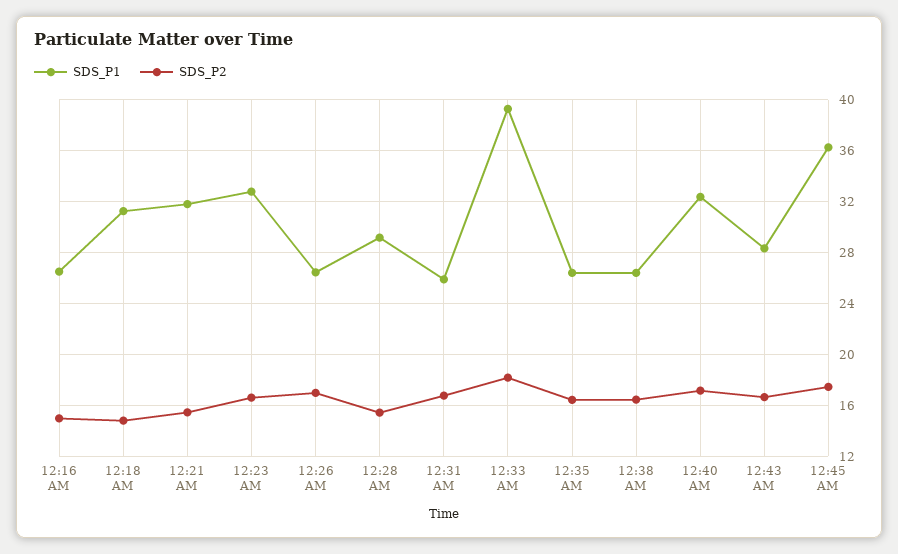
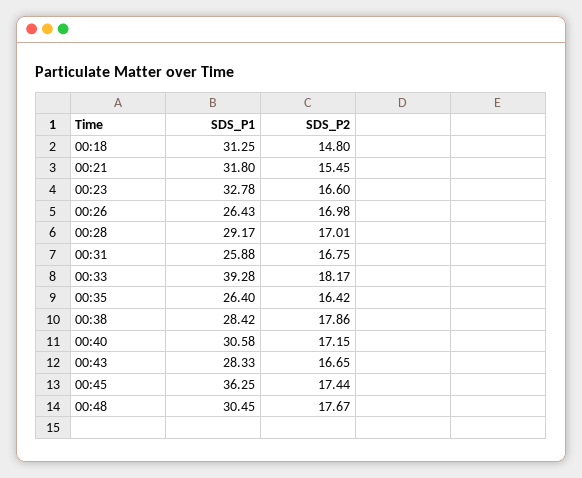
SDS_P1, 12:16 AM: 26.5 -> none
SDS_P2, 12:16 AM: 15 -> none
SDS_P2, 12:28 AM: 15.5 -> 17.01
SDS_P1, 12:38 AM: 26.5 -> 28.42
SDS_P2, 12:38 AM: 16.5 -> 17.86
SDS_P1, 12:40 AM: 32.5 -> 30.58
SDS_P1, 00:48: none -> 30.45
SDS_P2, 00:48: none -> 17.67

